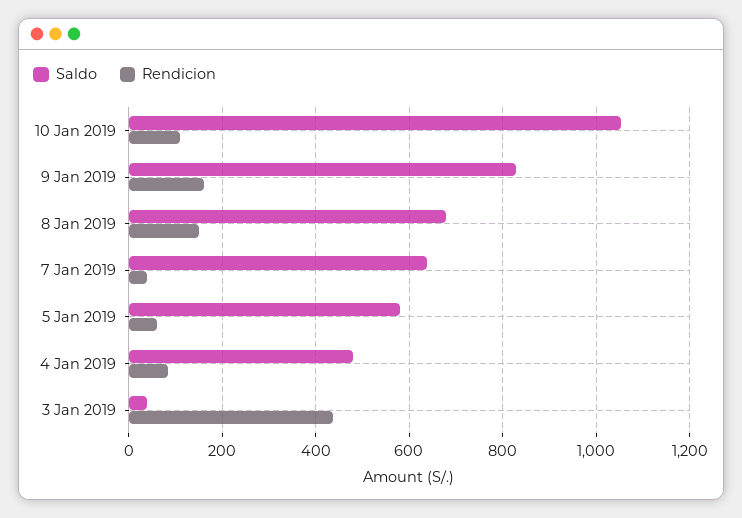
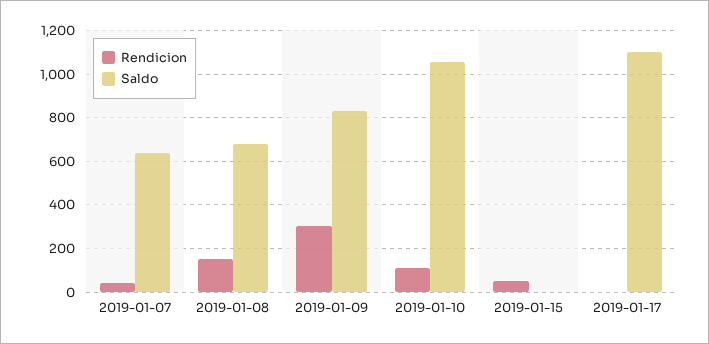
Rendicion, 9 Jan 2019: 160 -> 300
Saldo, 5 Jan 2019: 580 -> none
Rendicion, 5 Jan 2019: 60 -> none
Saldo, 4 Jan 2019: 480 -> none
Rendicion, 4 Jan 2019: 80 -> none
Saldo, 3 Jan 2019: 40 -> none
Rendicion, 3 Jan 2019: 440 -> none
Rendicion, 2019-01-15: none -> 50
Saldo, 2019-01-15: none -> 0
Rendicion, 2019-01-17: none -> 0
Saldo, 2019-01-17: none -> 1100

